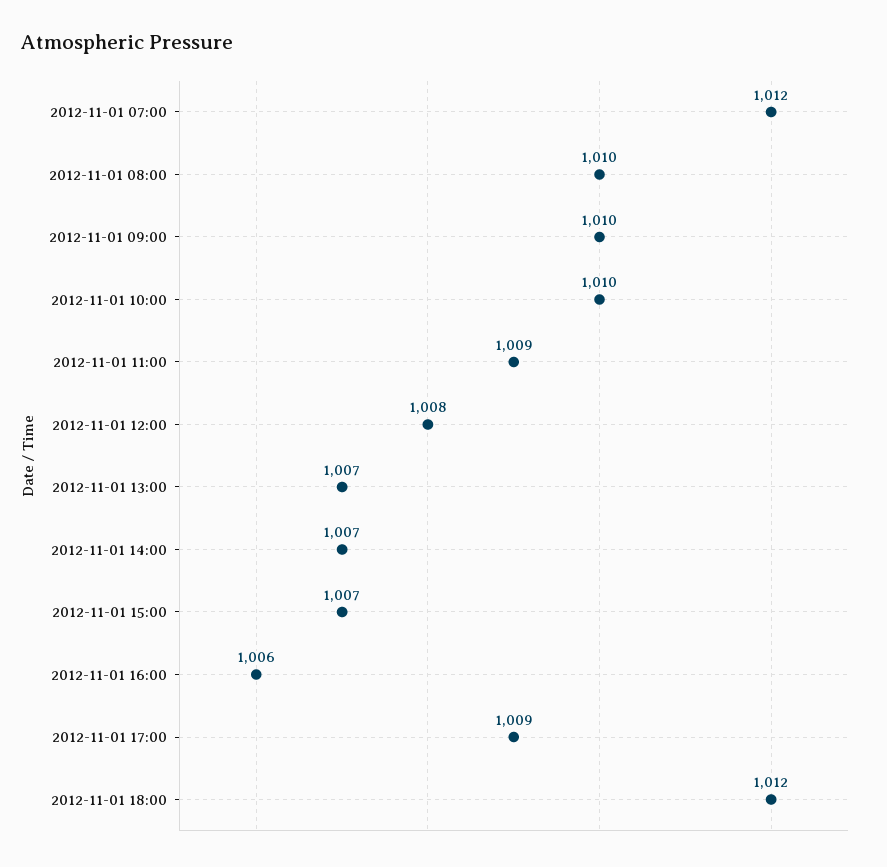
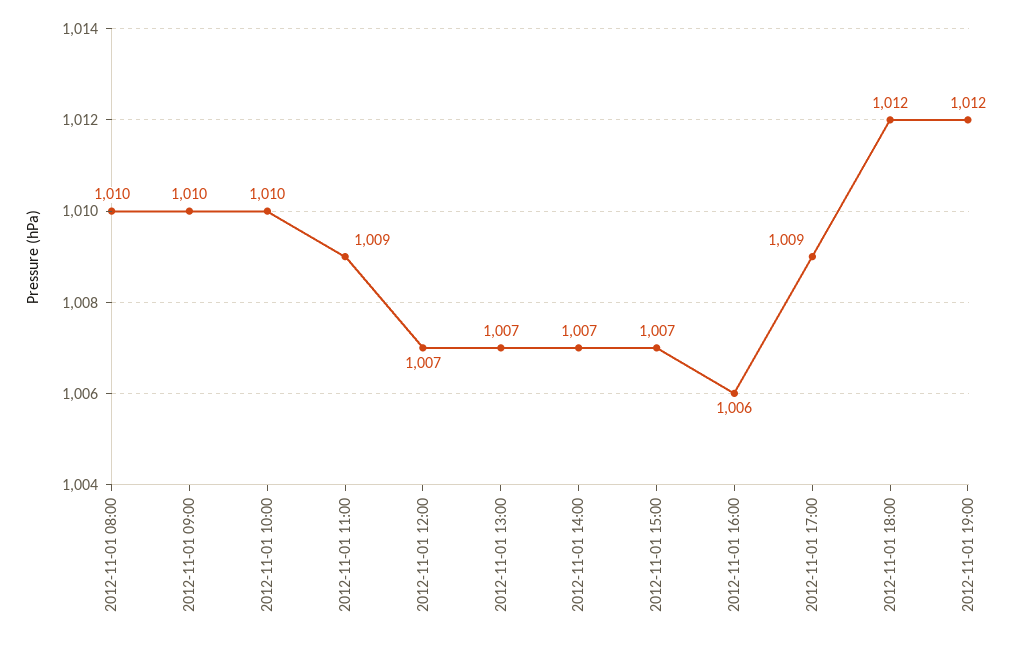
2012-11-01 07:00: 1012 -> none
2012-11-01 12:00: 1008 -> 1007
2012-11-01 19:00: none -> 1012

